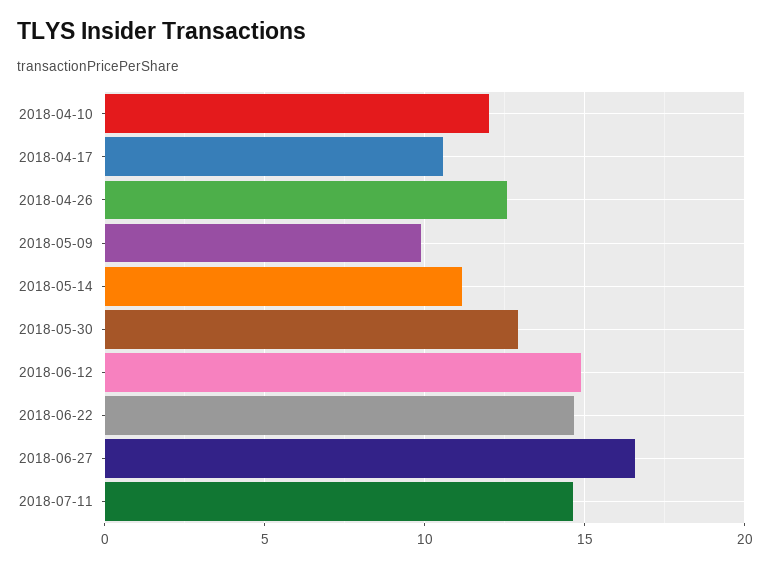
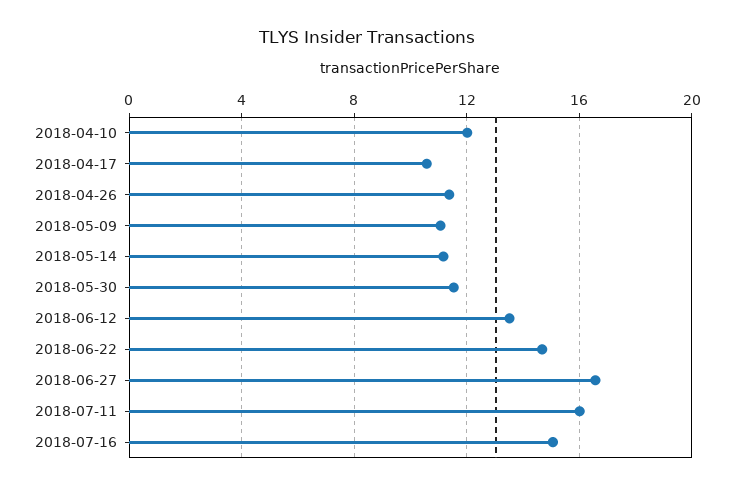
2018-04-26: 12.5 -> 11.5
2018-05-09: 10 -> 11
2018-05-30: 13 -> 11.5
2018-06-12: 15 -> 13.5
2018-07-11: 14.5 -> 16
2018-07-16: none -> 15

